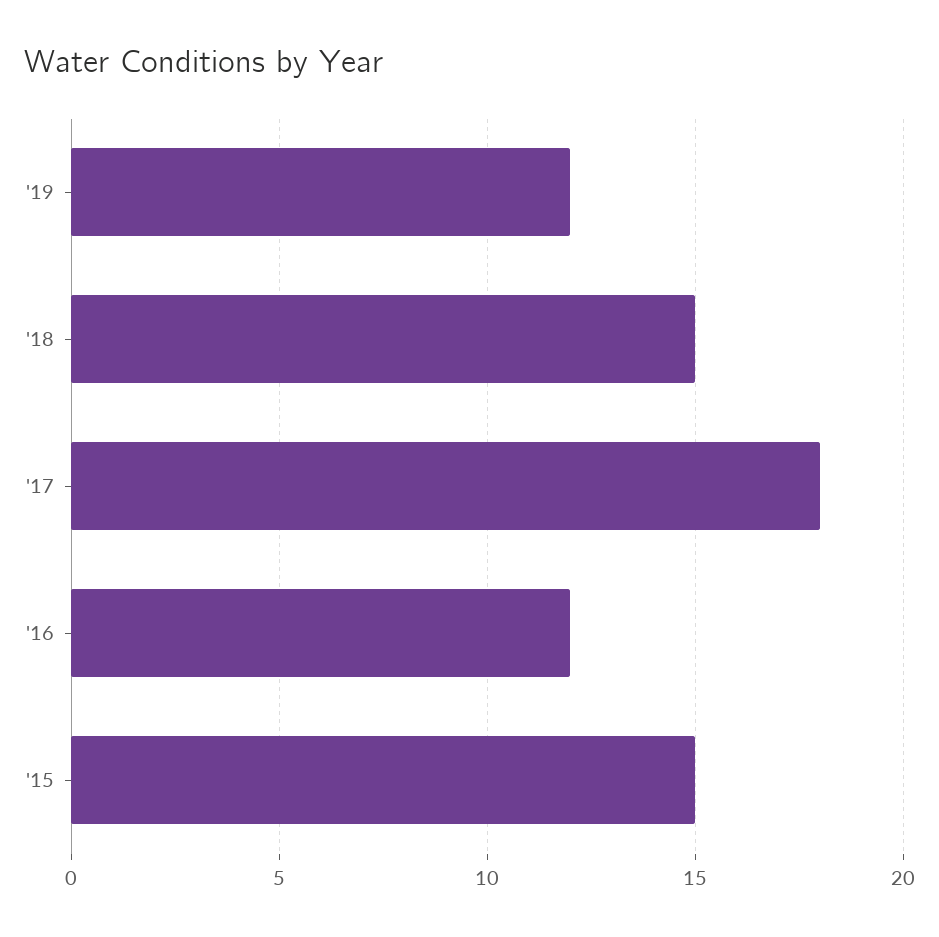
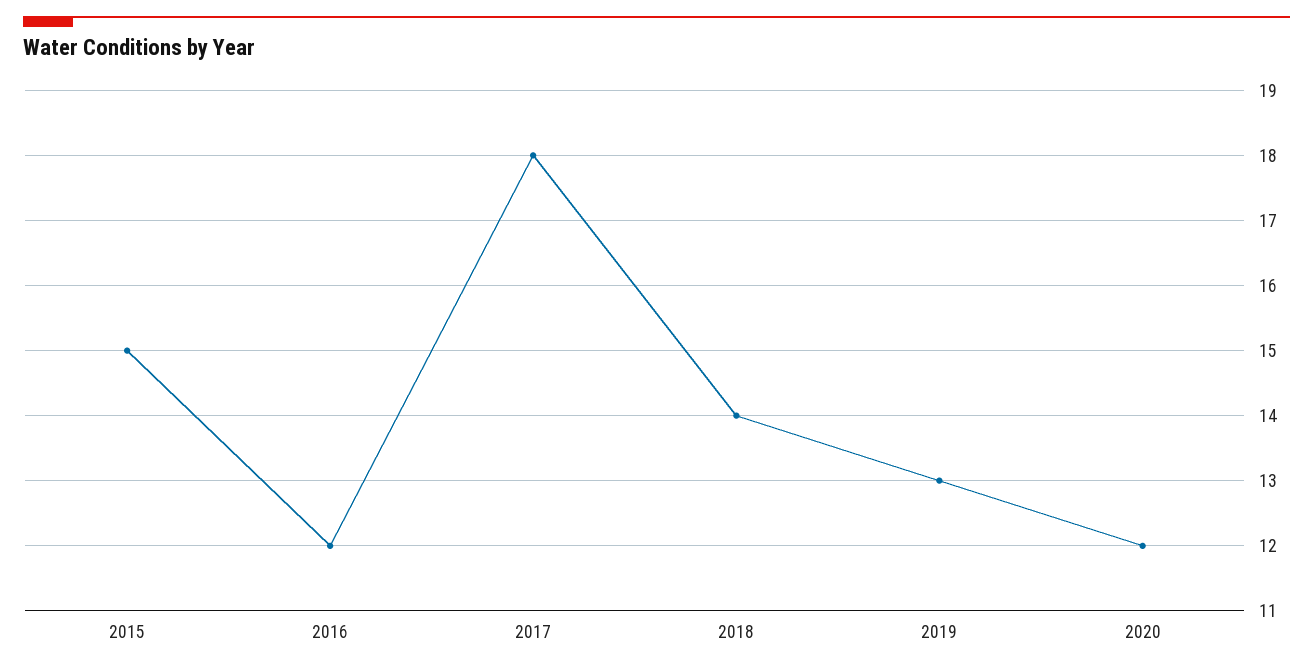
'19: 12 -> 13
'18: 15 -> 14
2020: none -> 12

